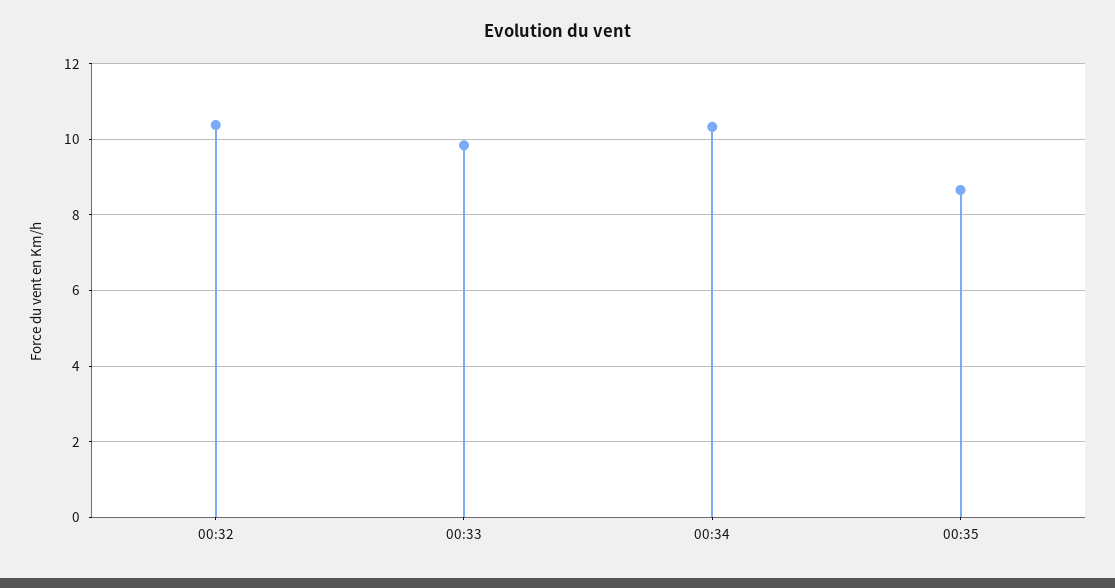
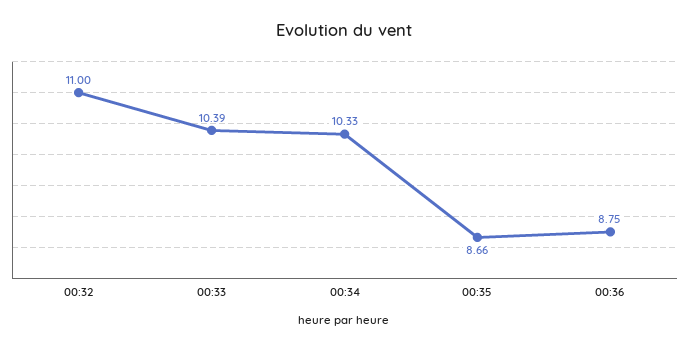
00:32: 10.4 -> 11
00:33: 9.8 -> 10.39
00:36: none -> 8.75

